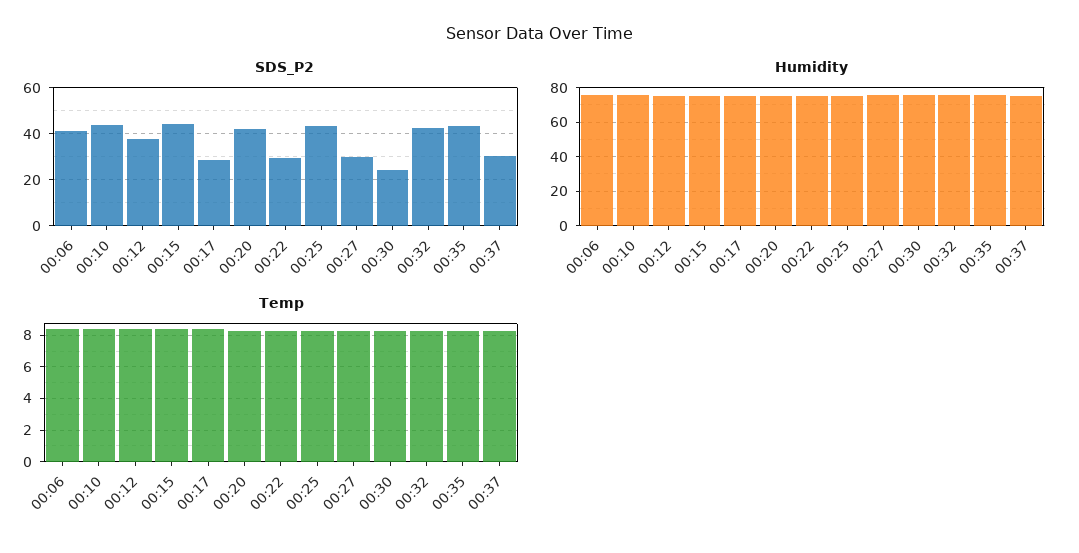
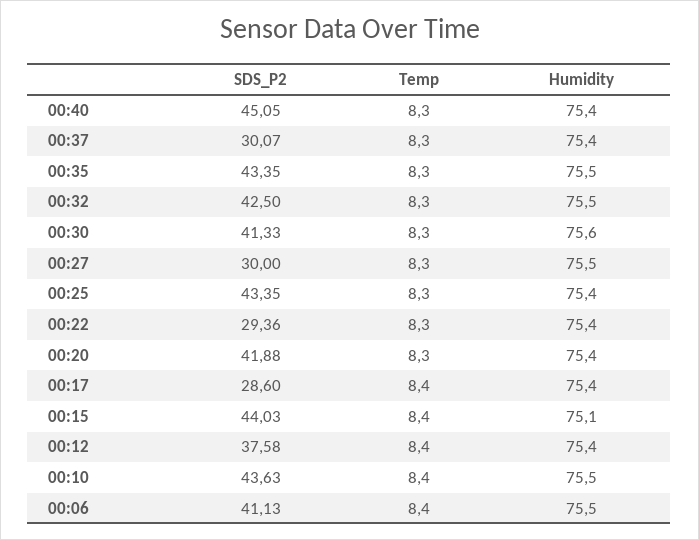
SDS_P2, 00:30: 25 -> 41.33
SDS_P2, 00:40: none -> 45.05
Temp, 00:40: none -> 8.3
Humidity, 00:40: none -> 75.4

